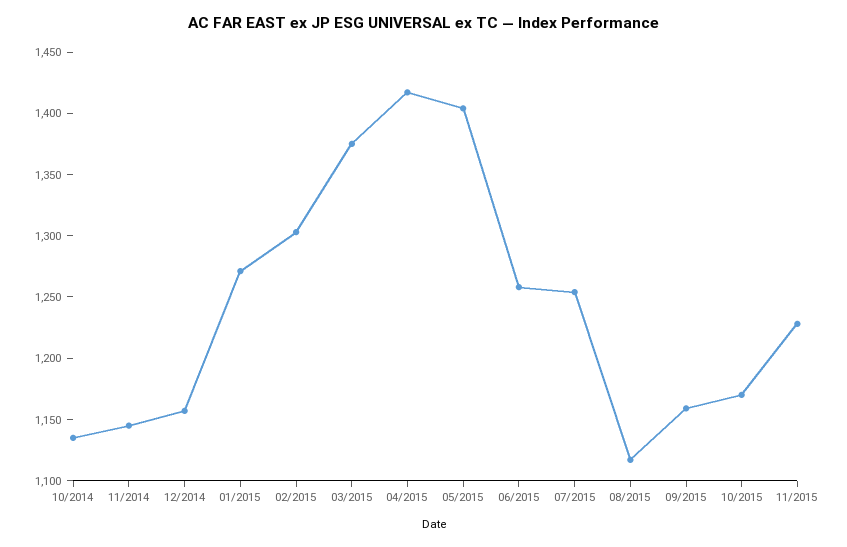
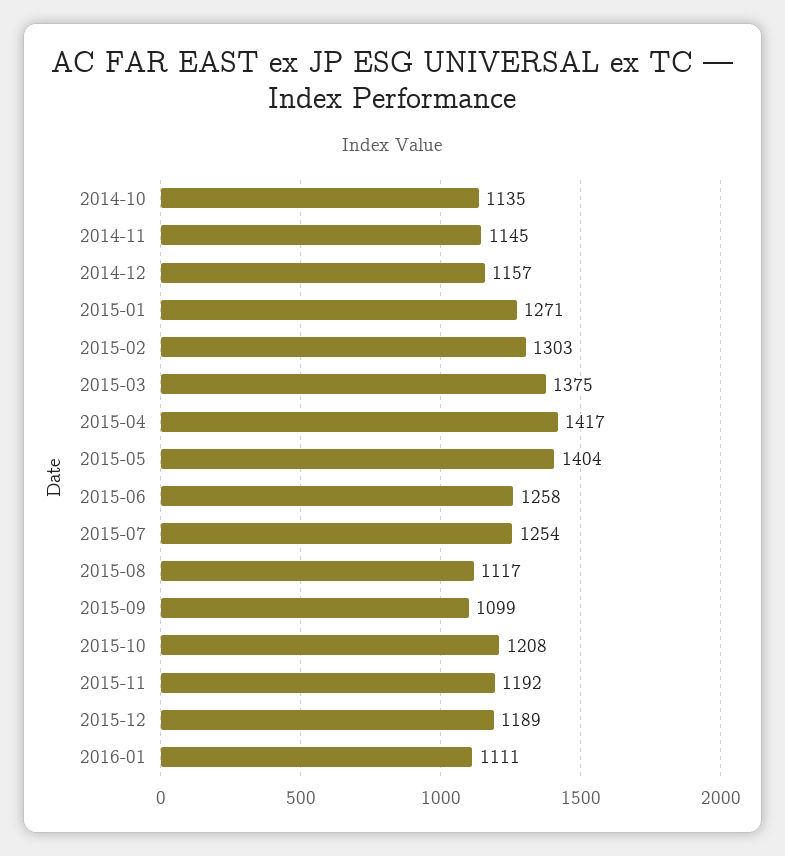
09/2015: 1160 -> 1099
10/2015: 1170 -> 1208
11/2015: 1230 -> 1192
2015-12: none -> 1189
2016-01: none -> 1111

